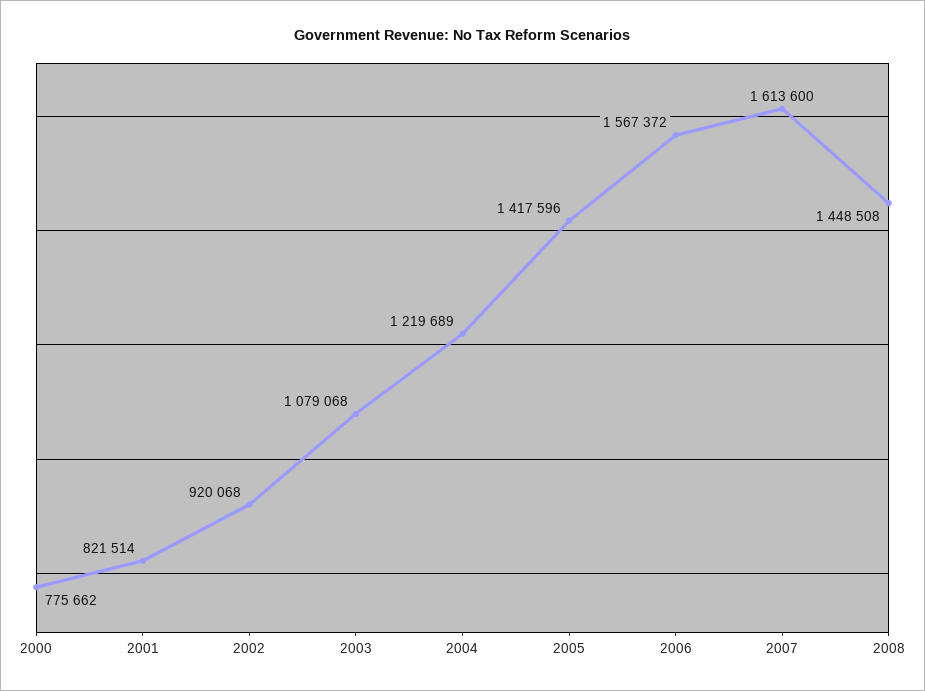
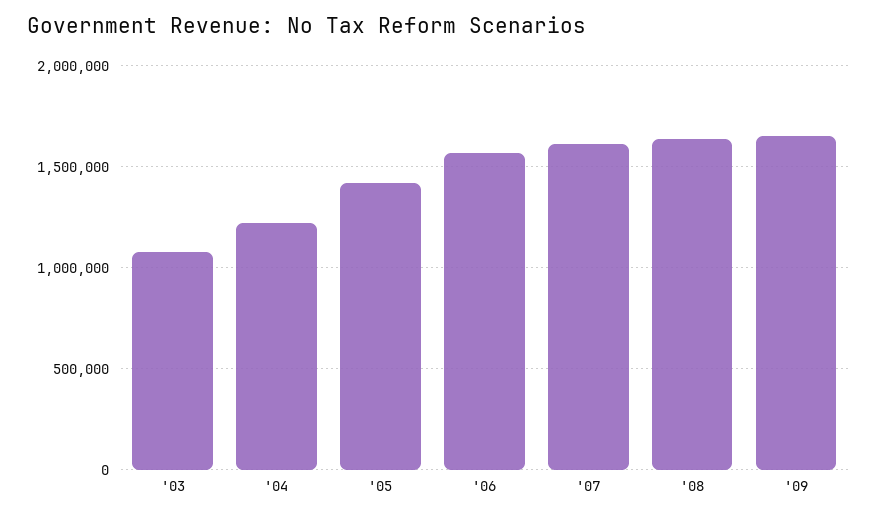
2000: 775662 -> none
2001: 821514 -> none
2002: 920068 -> none
2008: 1448508 -> 1650000
'09: none -> 1650000

